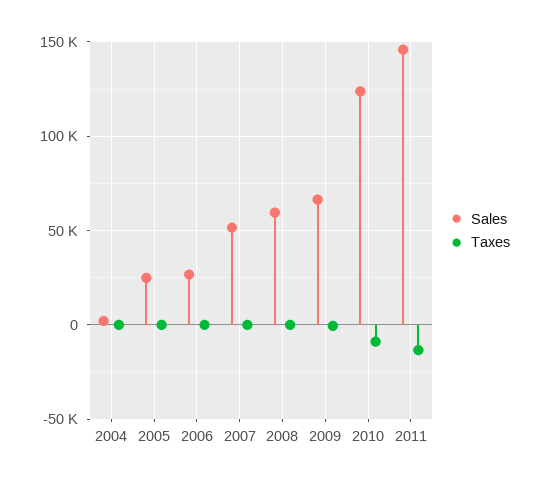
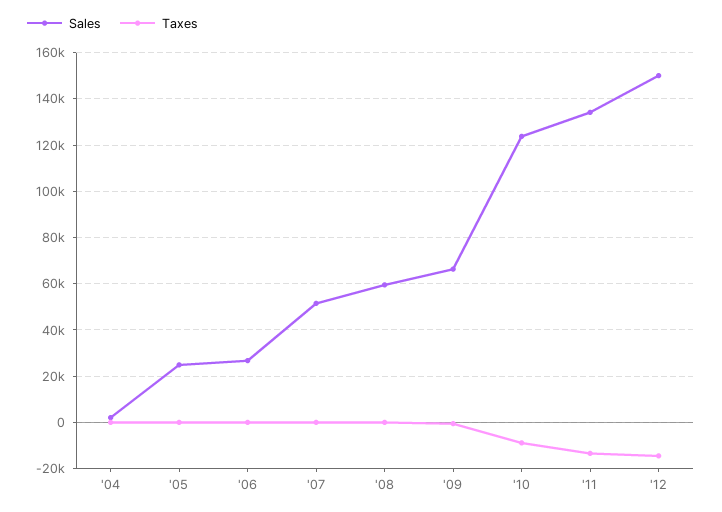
Sales, 2011: 145000 -> 135000
Sales, '12: none -> 150000
Taxes, '12: none -> -15000

